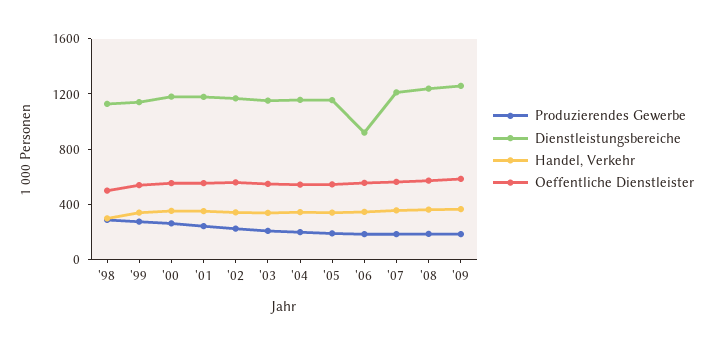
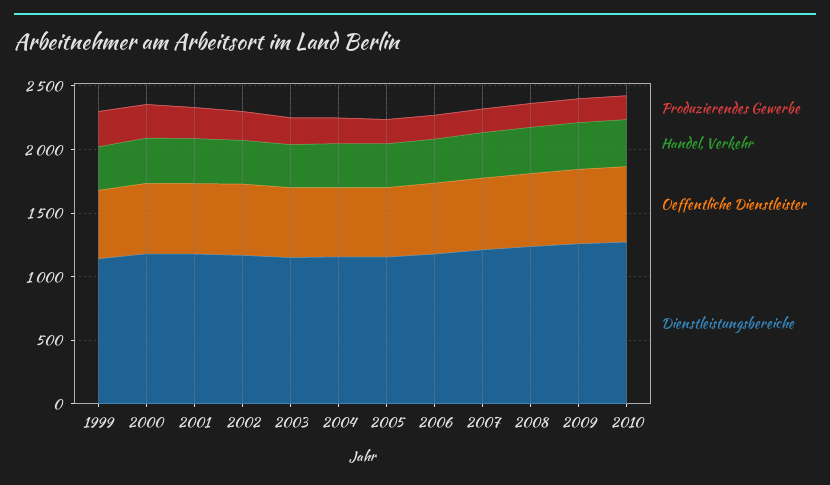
Produzierendes Gewerbe, '98: 300 -> none
Dienstleistungsbereiche, '98: 1100 -> none
Handel, Verkehr, '98: 300 -> none
Oeffentliche Dienstleister, '98: 500 -> none
Dienstleistungsbereiche, '06: 900 -> 1200
Produzierendes Gewerbe, 2010: none -> 200
Handel, Verkehr, 2010: none -> 400
Oeffentliche Dienstleister, 2010: none -> 600
Dienstleistungsbereiche, 2010: none -> 1300

